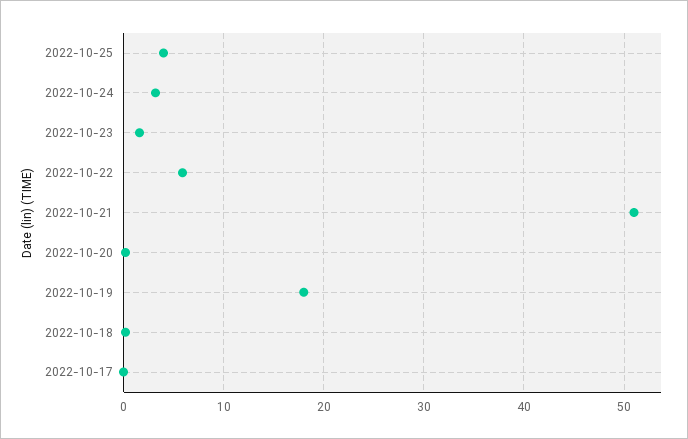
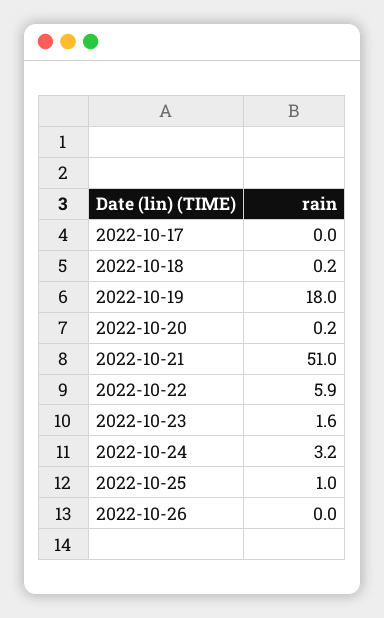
2022-10-25: 4 -> 1
2022-10-26: none -> 0

